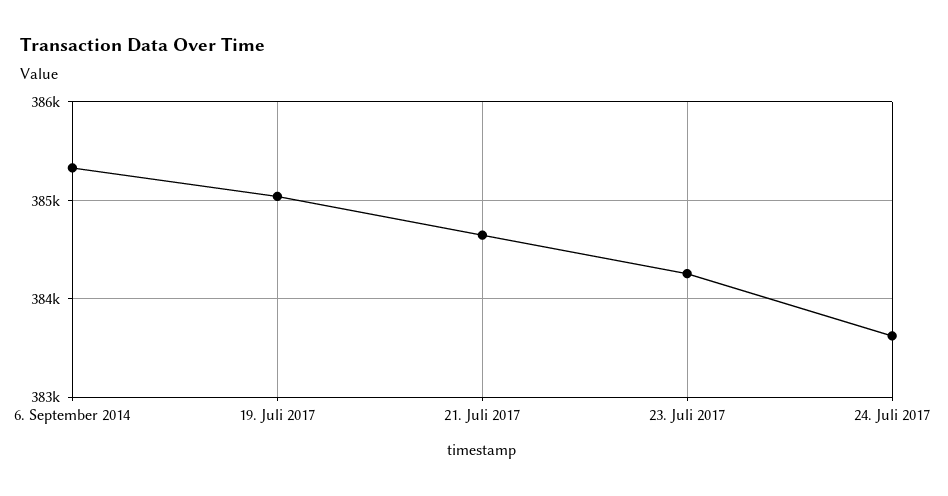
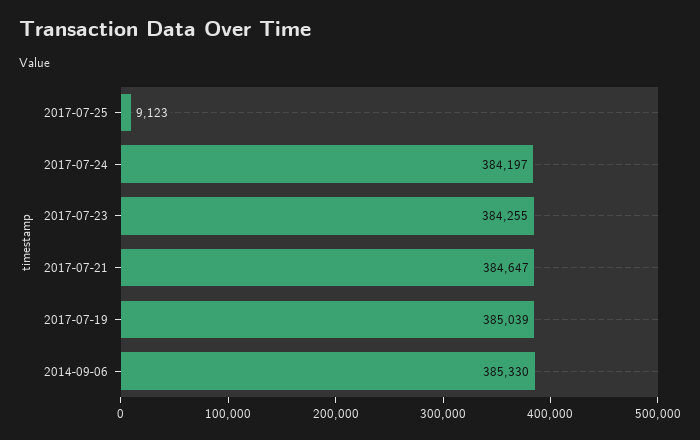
24. Juli 2017: 383600 -> 384197
2017-07-25: none -> 9123

